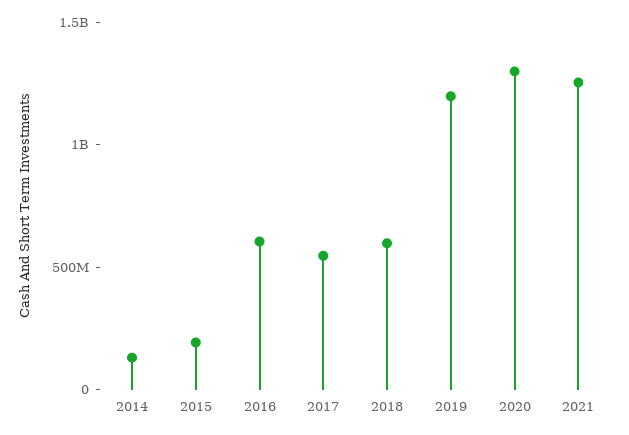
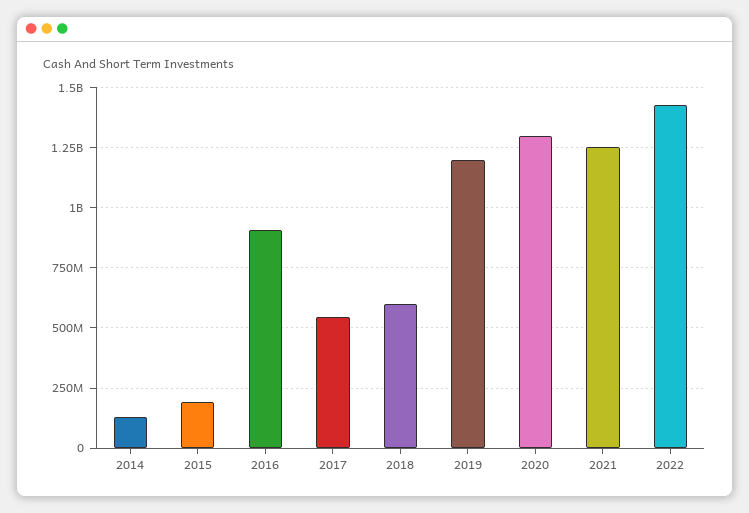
2016: 600000000 -> 900000000
2022: none -> 1425000000

